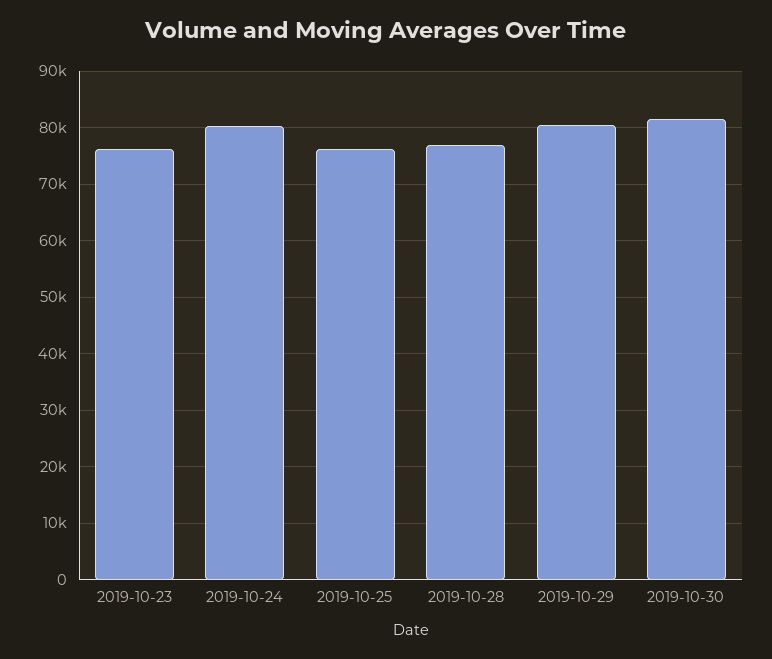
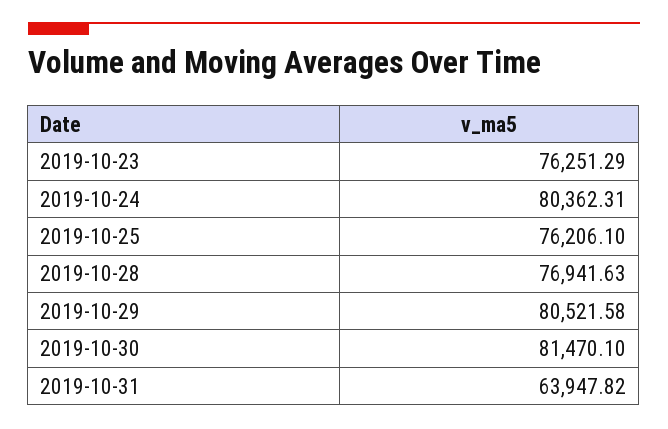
2019-10-31: none -> 63947.82

